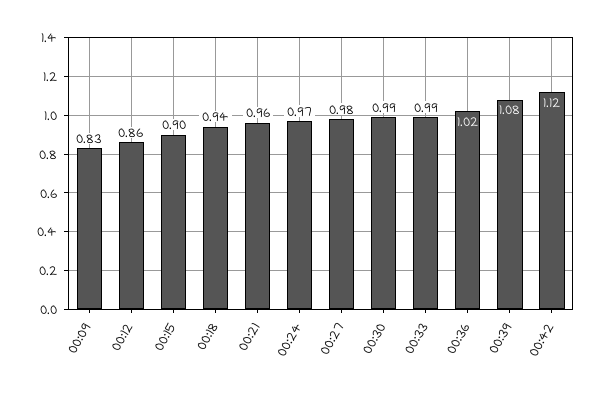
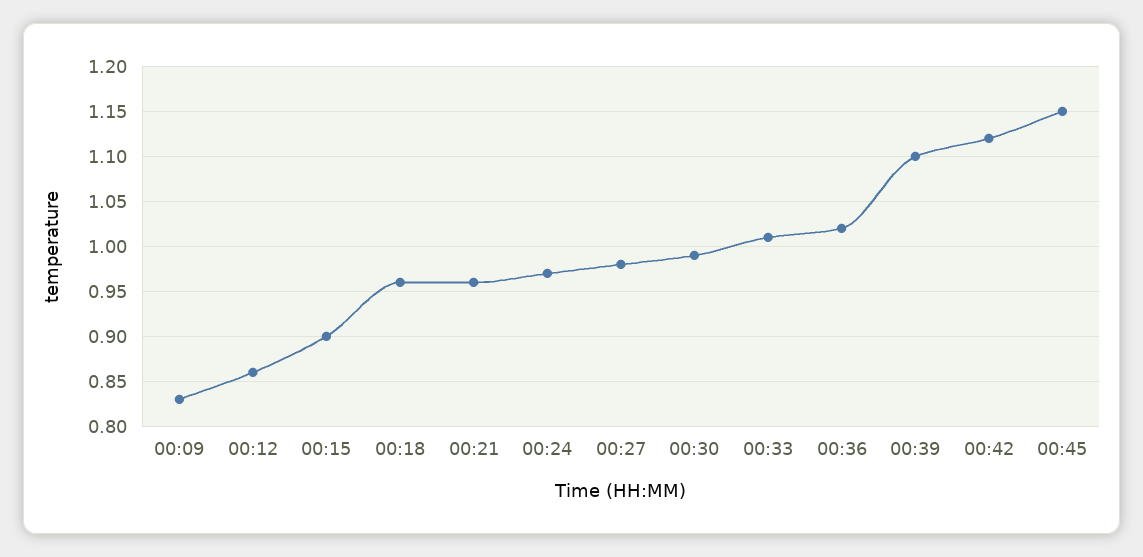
00:18: 0.94 -> 0.96
00:33: 0.99 -> 1.01
00:39: 1.08 -> 1.1
00:45: none -> 1.15

